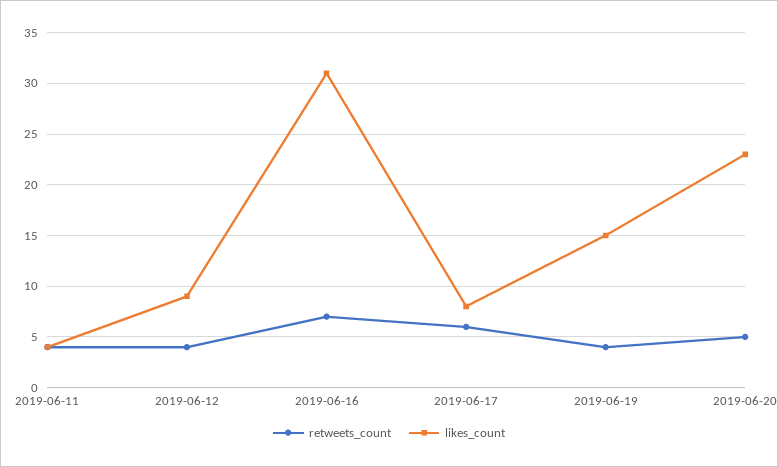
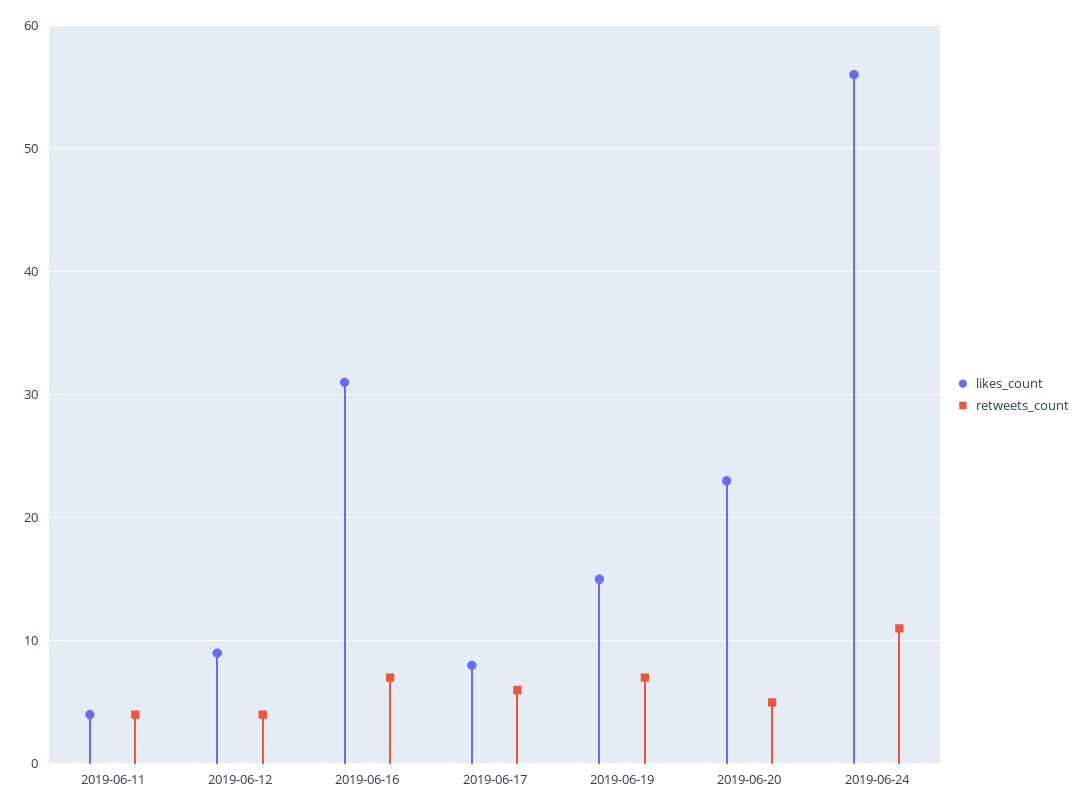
retweets_count, 2019-06-19: 4 -> 7
likes_count, 2019-06-24: none -> 56
retweets_count, 2019-06-24: none -> 11

